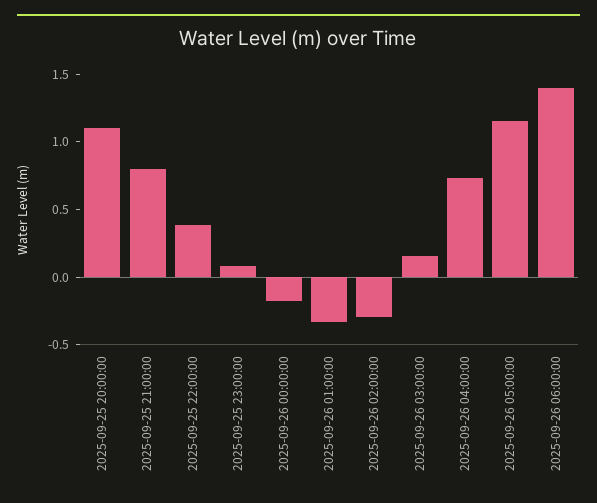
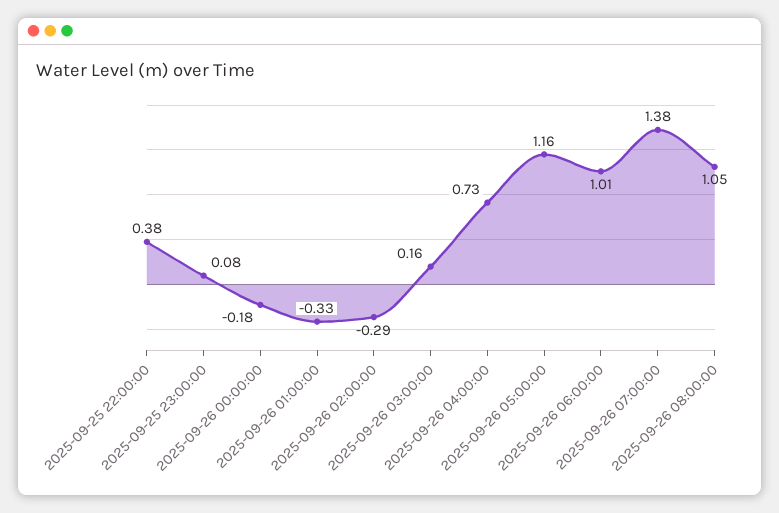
2025-09-25 20:00:00: 1.1 -> none
2025-09-25 21:00:00: 0.8 -> none
2025-09-26 06:00:00: 1.4 -> 1.01
2025-09-26 07:00:00: none -> 1.38
2025-09-26 08:00:00: none -> 1.05

